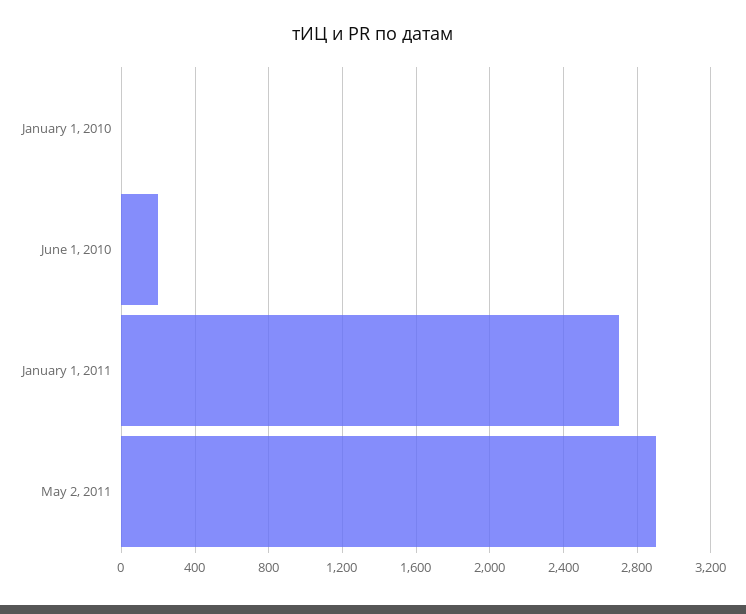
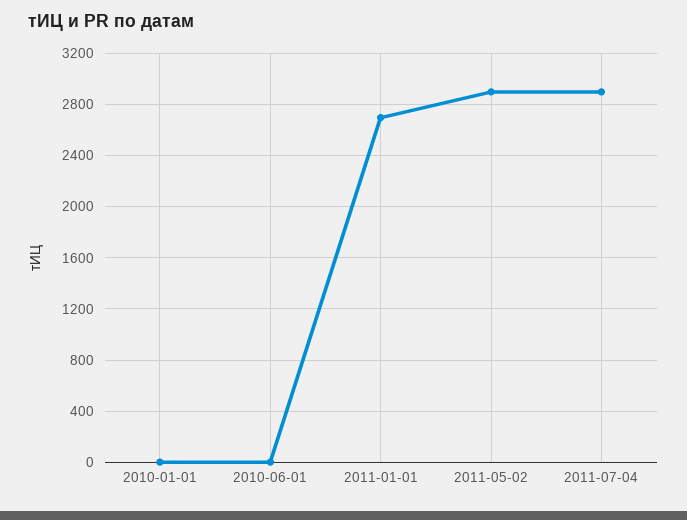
June 1, 2010: 200 -> 0
2011-07-04: none -> 2900

